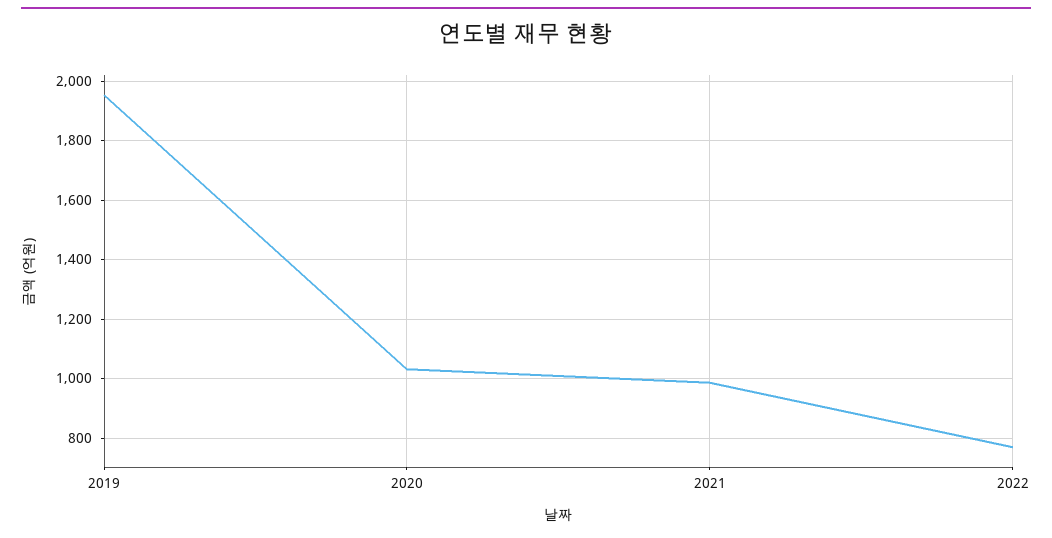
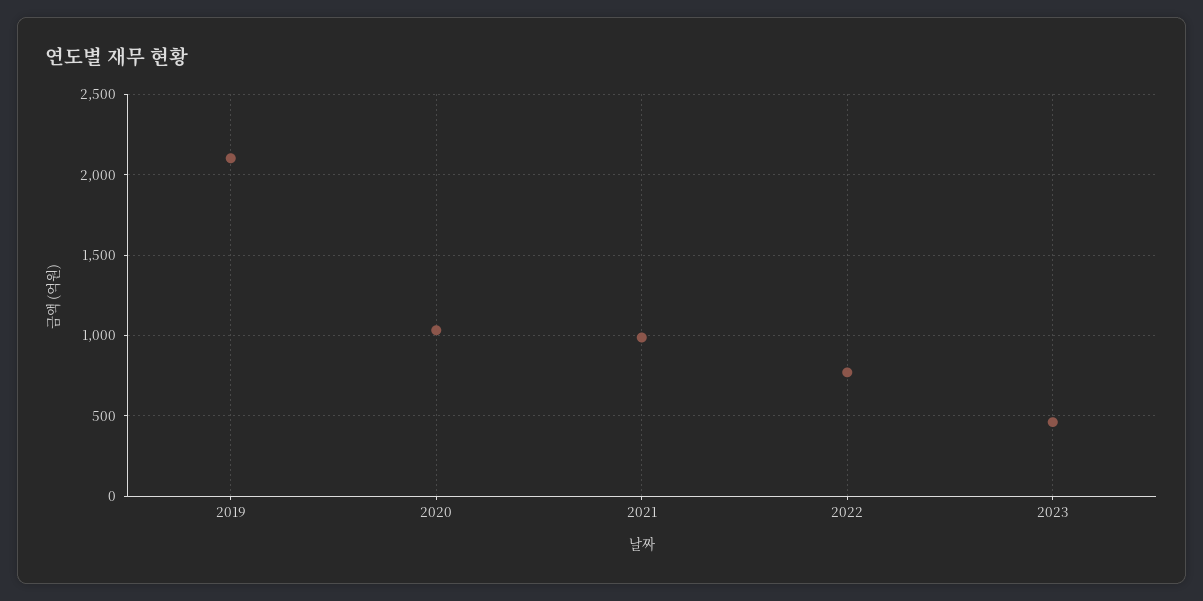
2019: 1950 -> 2100
2023: none -> 450

